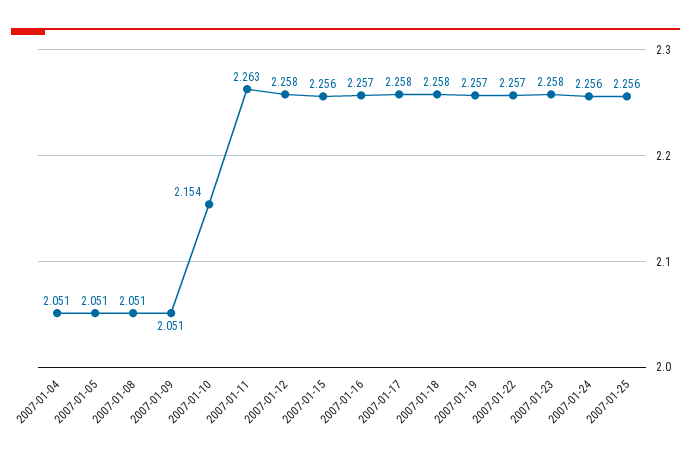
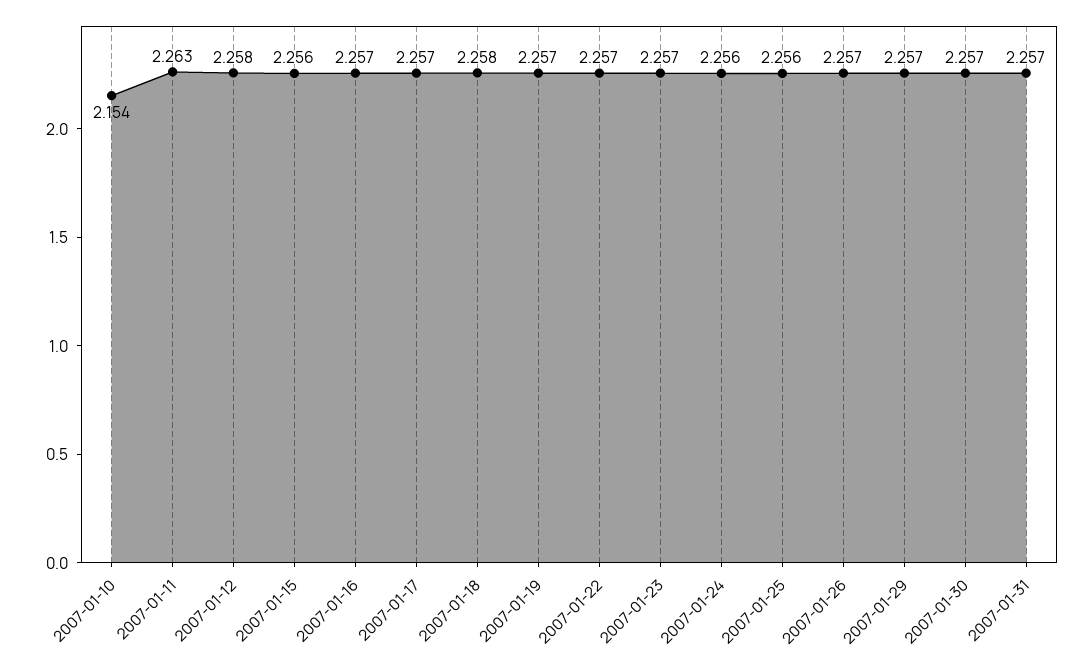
2007-01-04: 2.051 -> none
2007-01-05: 2.051 -> none
2007-01-08: 2.051 -> none
2007-01-09: 2.051 -> none
2007-01-17: 2.258 -> 2.257
2007-01-23: 2.258 -> 2.257
2007-01-26: none -> 2.257
2007-01-29: none -> 2.257
2007-01-30: none -> 2.257
2007-01-31: none -> 2.257

